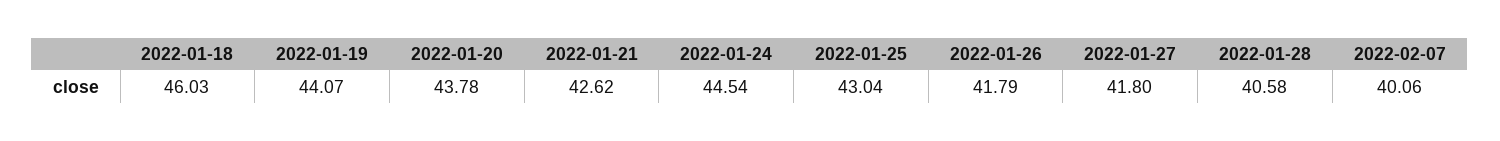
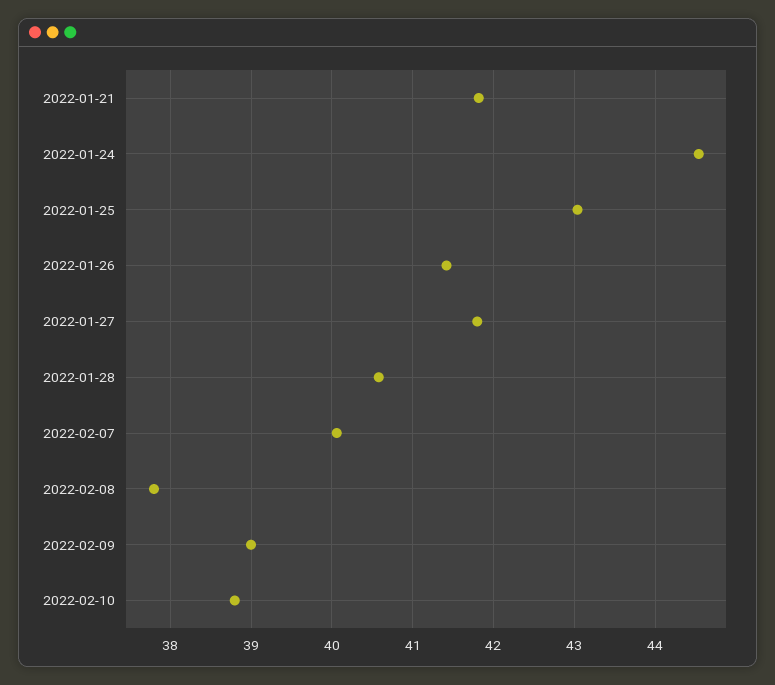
2022-01-18: 46.03 -> none
2022-01-19: 44.07 -> none
2022-01-20: 43.78 -> none
2022-01-21: 42.62 -> 41.8
2022-01-26: 41.79 -> 41.4
2022-02-08: none -> 37.8
2022-02-09: none -> 39
2022-02-10: none -> 38.8

